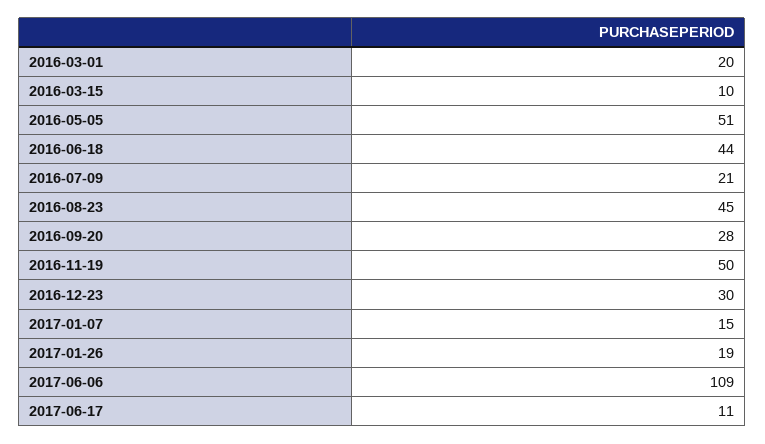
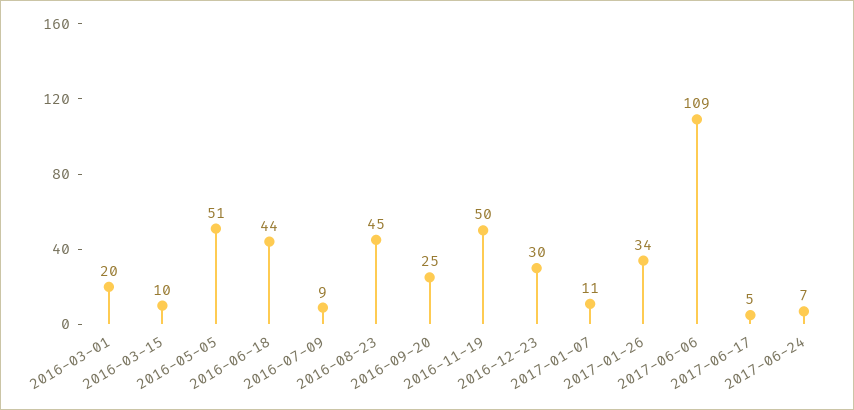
2016-07-09: 21 -> 9
2016-09-20: 28 -> 25
2017-01-07: 15 -> 11
2017-01-26: 19 -> 34
2017-06-17: 11 -> 5
2017-06-24: none -> 7

